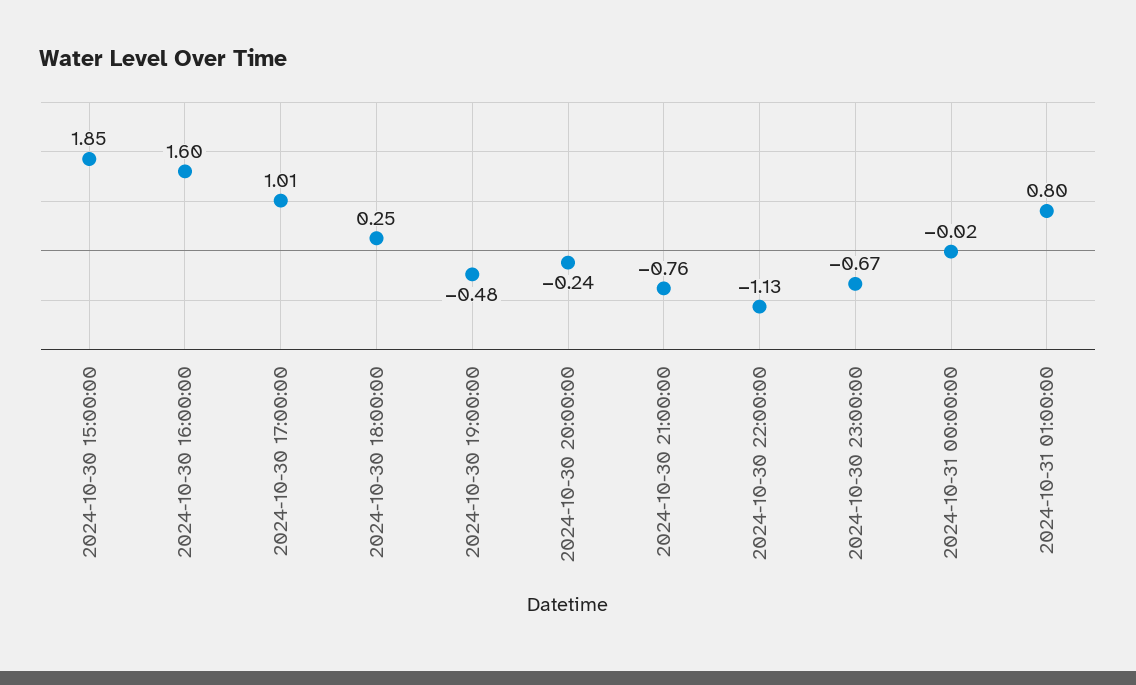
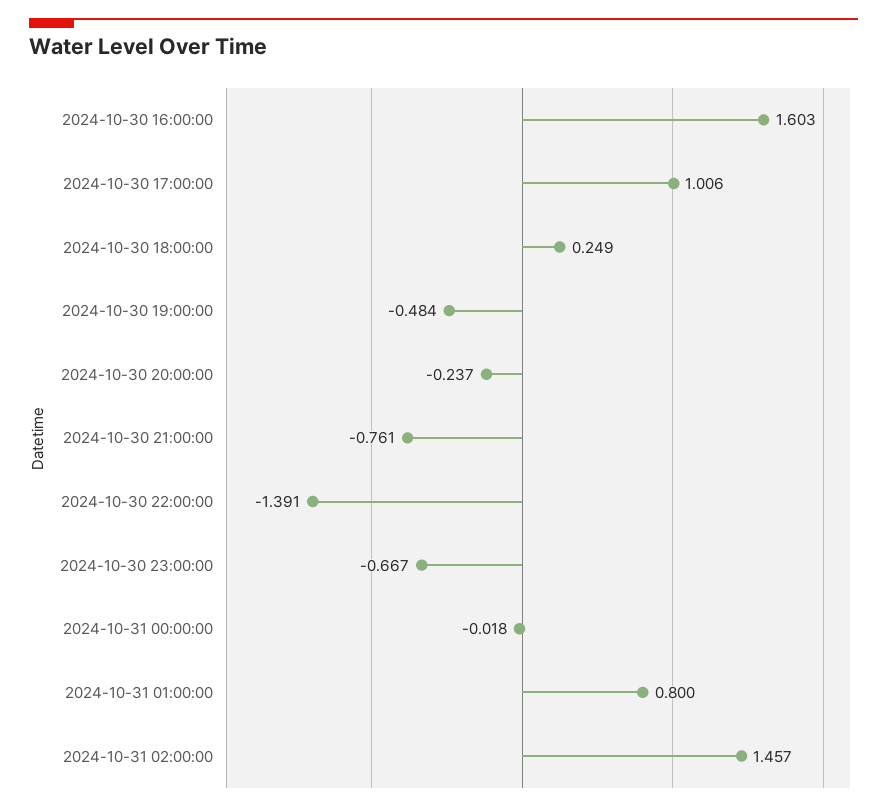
2024-10-30 15:00:00: 1.85 -> none
2024-10-30 22:00:00: -1.13 -> -1.391
2024-10-31 02:00:00: none -> 1.457

